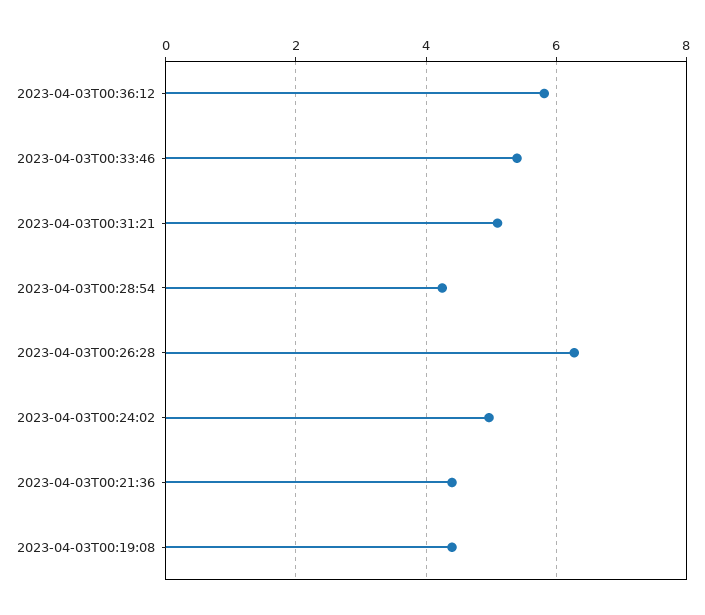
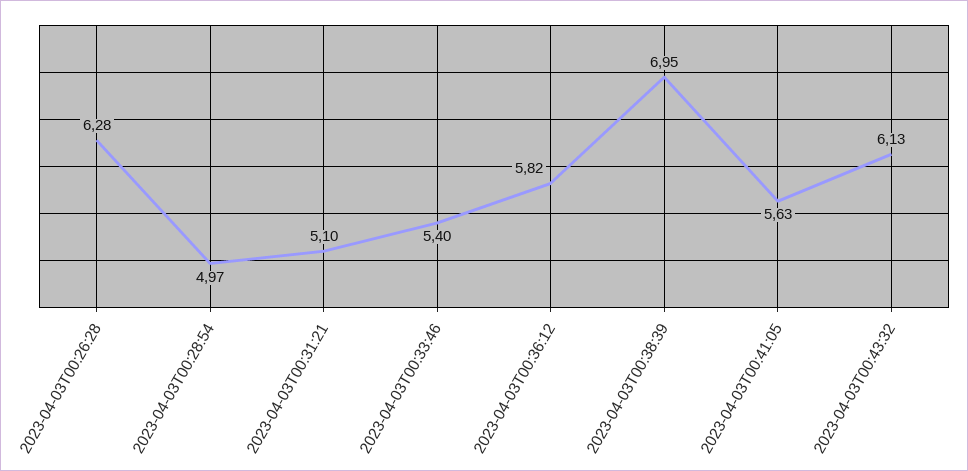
2023-04-03T00:28:54: 4.2 -> 4.97
2023-04-03T00:24:02: 5 -> none
2023-04-03T00:21:36: 4.4 -> none
2023-04-03T00:19:08: 4.4 -> none
2023-04-03T00:38:39: none -> 6.95
2023-04-03T00:41:05: none -> 5.63
2023-04-03T00:43:32: none -> 6.13

